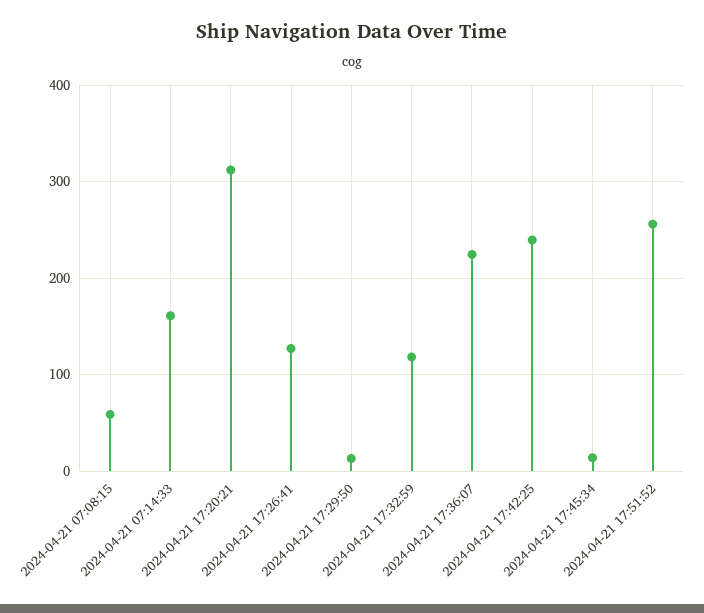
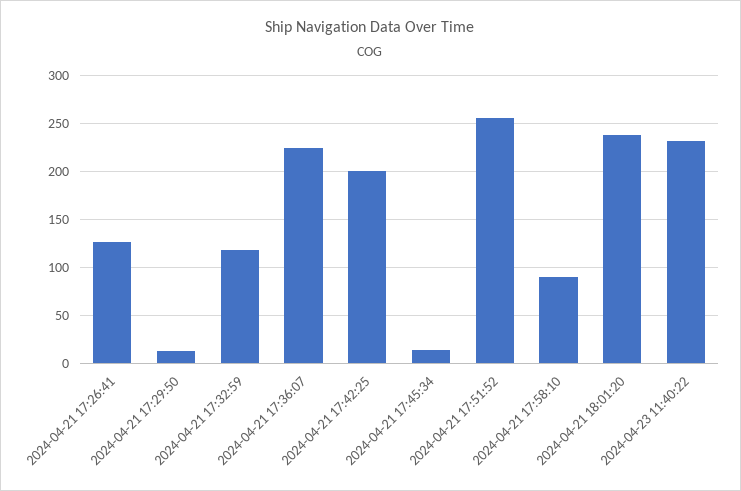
2024-04-21 07:08:15: 60 -> none
2024-04-21 07:14:33: 160 -> none
2024-04-21 17:20:21: 310 -> none
2024-04-21 17:42:25: 240 -> 200
2024-04-21 17:58:10: none -> 90
2024-04-21 18:01:20: none -> 240
2024-04-23 11:40:22: none -> 230

